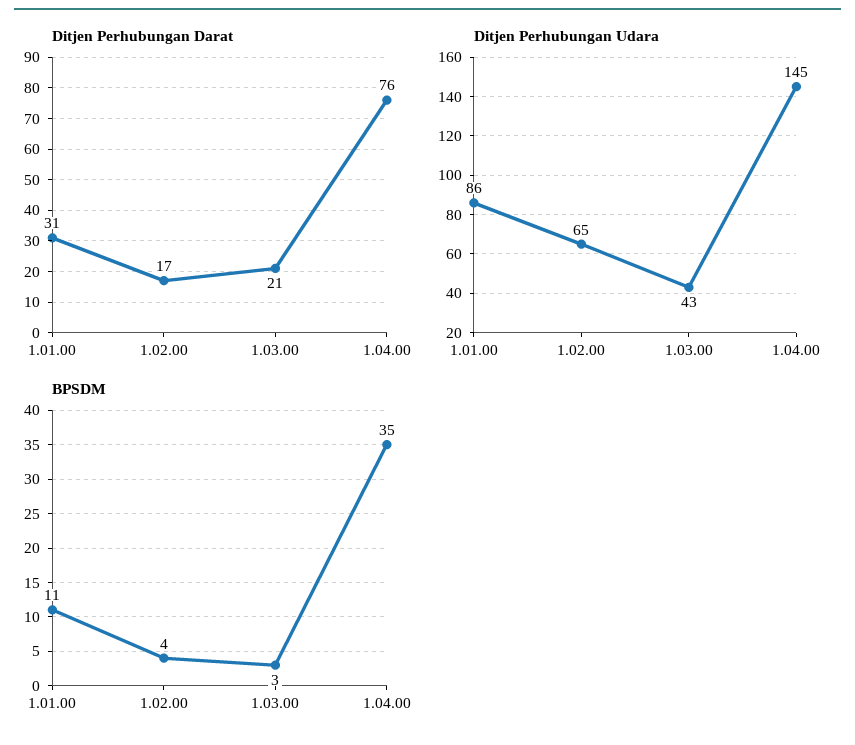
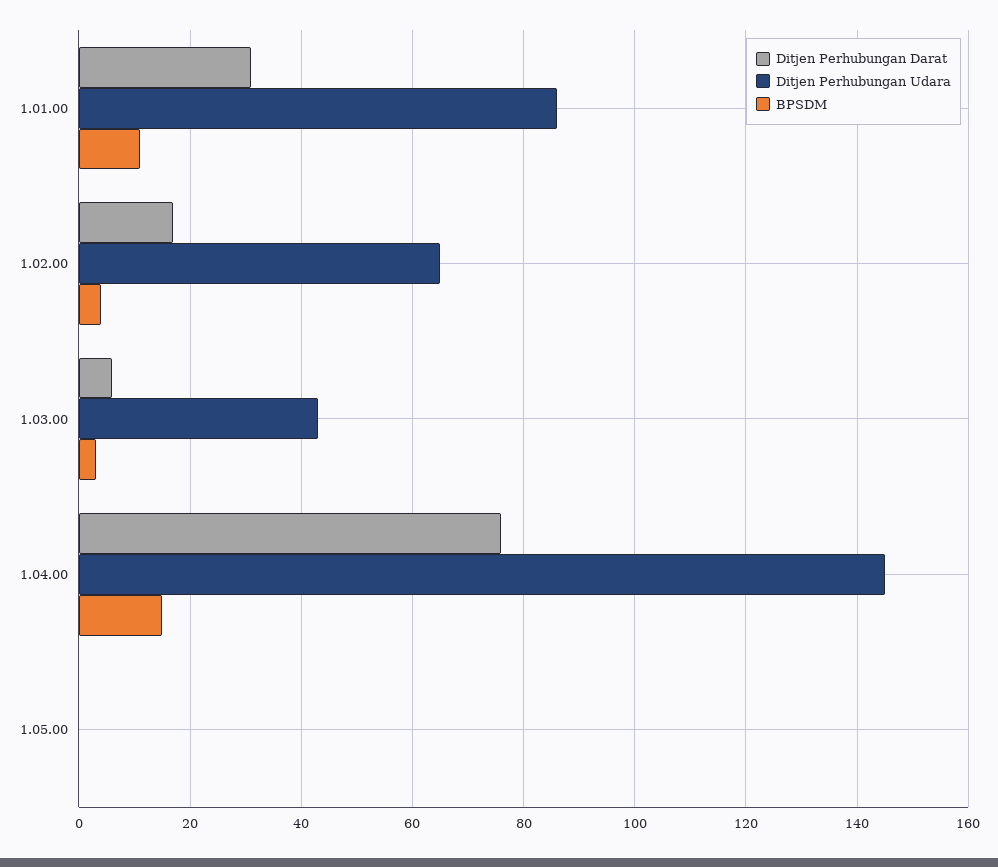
Ditjen Perhubungan Darat, 1.03.00: 21 -> 5
BPSDM, 1.04.00: 35 -> 15
Ditjen Perhubungan Darat, 1.05.00: none -> 0
Ditjen Perhubungan Udara, 1.05.00: none -> 0
BPSDM, 1.05.00: none -> 0

